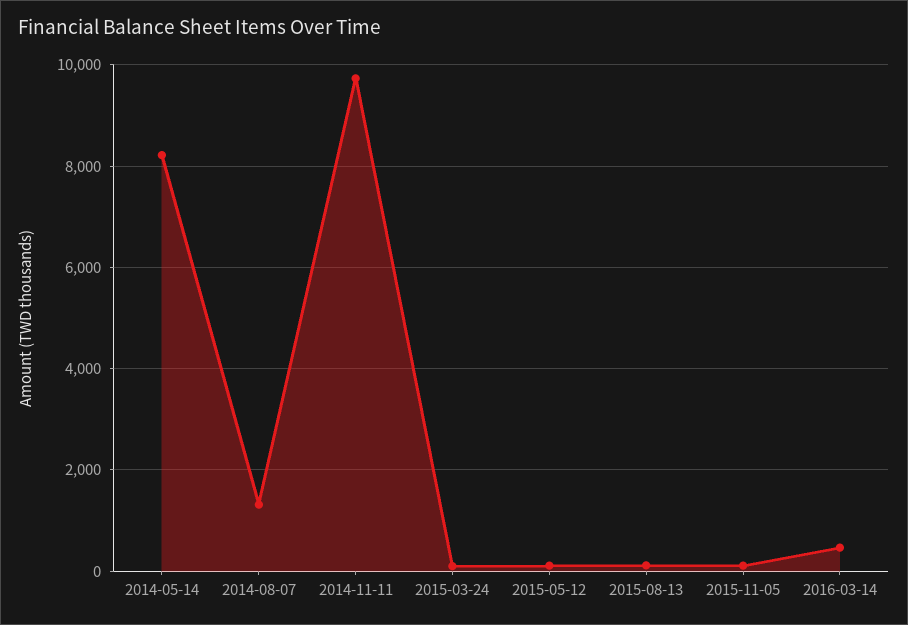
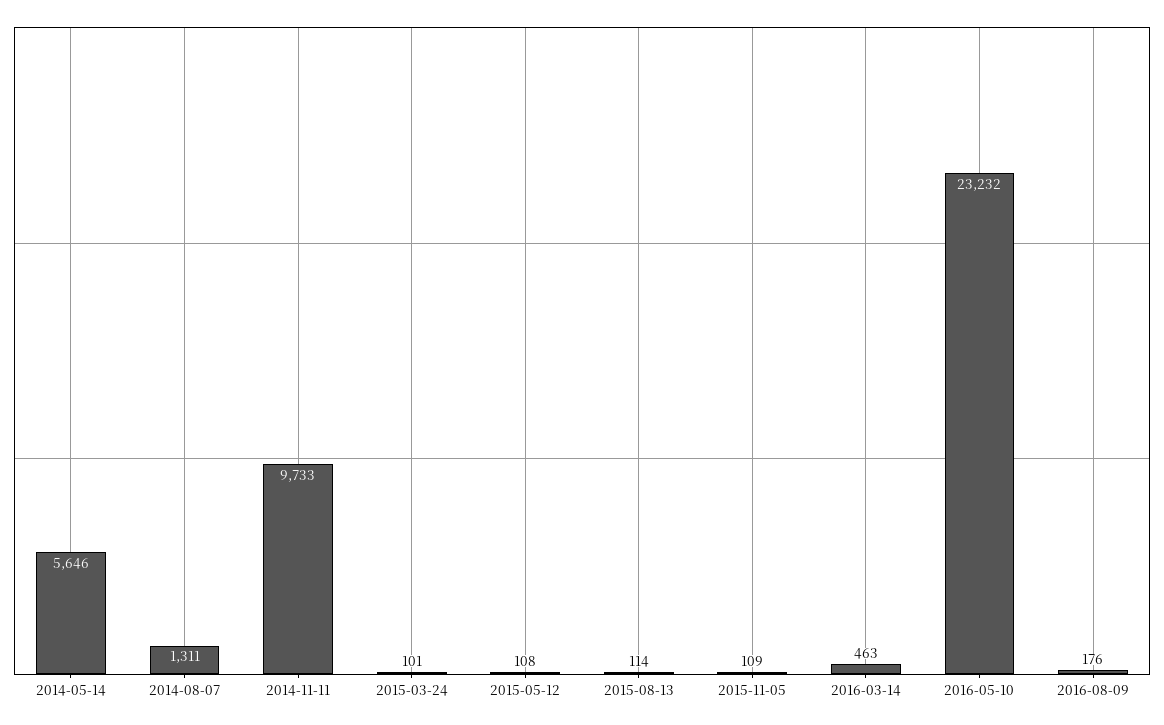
2014-05-14: 8200 -> 5646
2016-05-10: none -> 23232
2016-08-09: none -> 176

